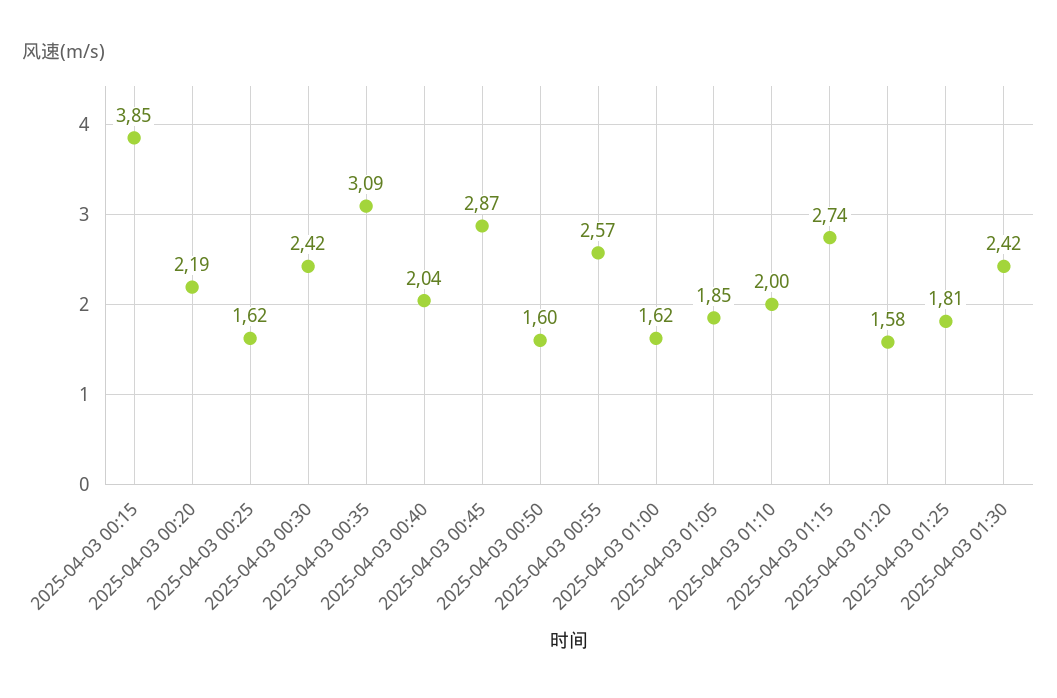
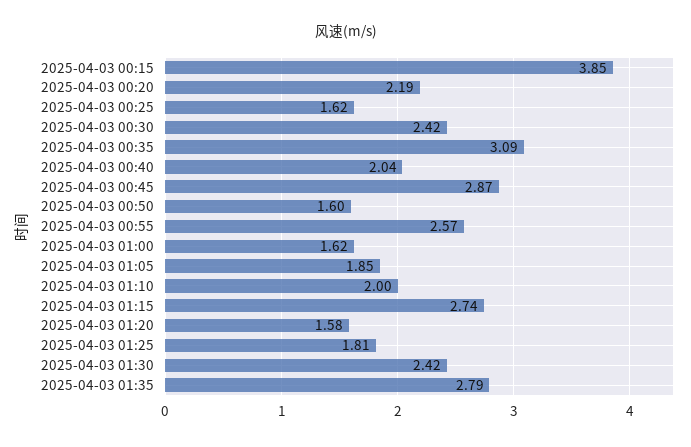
2025-04-03 01:35: none -> 2.79

